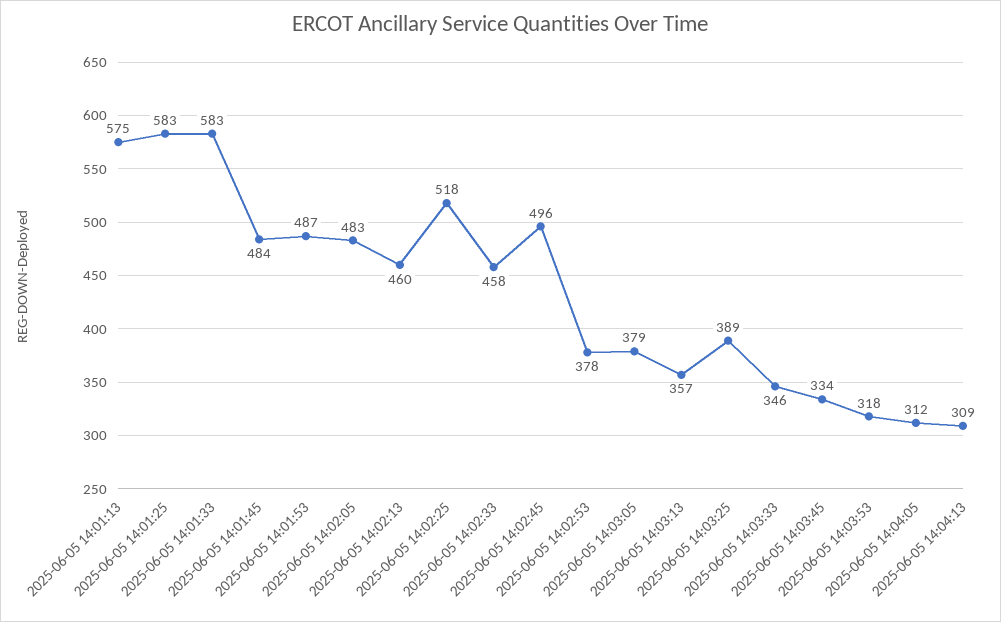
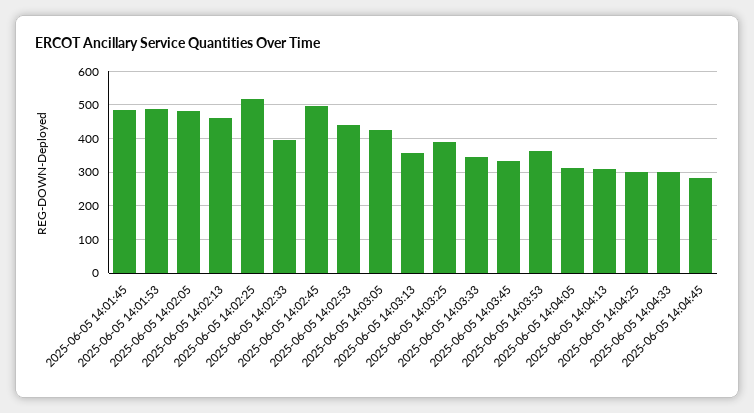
2025-06-05 14:01:13: 575 -> none
2025-06-05 14:01:25: 583 -> none
2025-06-05 14:01:33: 583 -> none
2025-06-05 14:02:33: 458 -> 400
2025-06-05 14:02:53: 378 -> 440
2025-06-05 14:03:05: 379 -> 420
2025-06-05 14:03:53: 318 -> 360
2025-06-05 14:04:25: none -> 300
2025-06-05 14:04:33: none -> 300
2025-06-05 14:04:45: none -> 280

